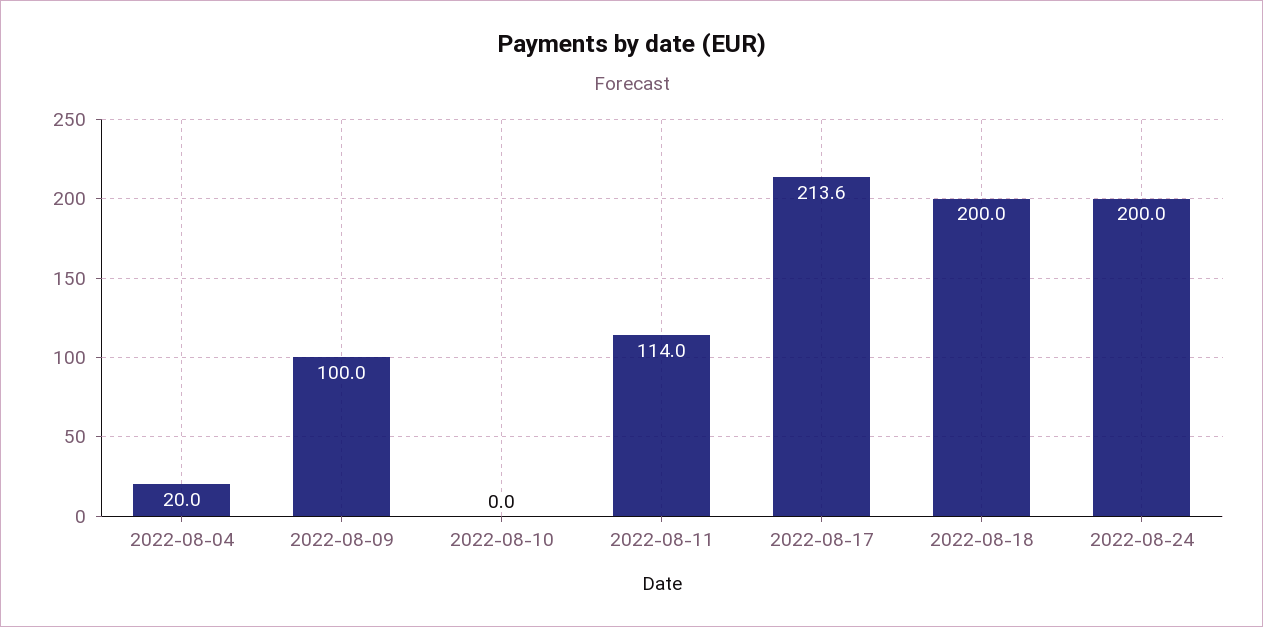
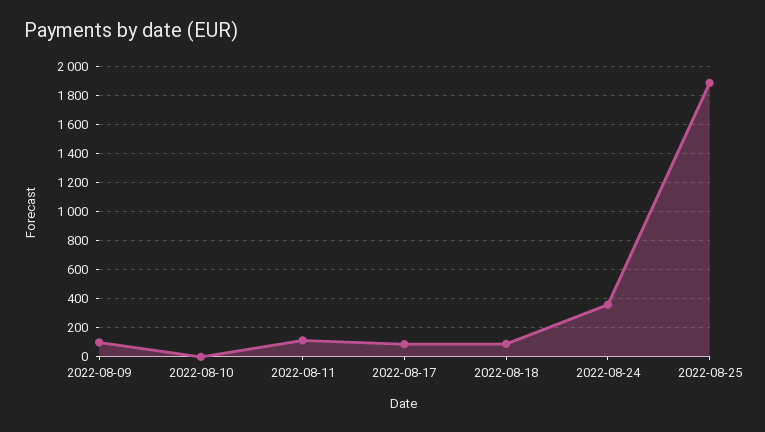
2022-08-04: 20 -> none
2022-08-17: 213.6 -> 100
2022-08-18: 200 -> 100
2022-08-24: 200 -> 350
2022-08-25: none -> 1900

